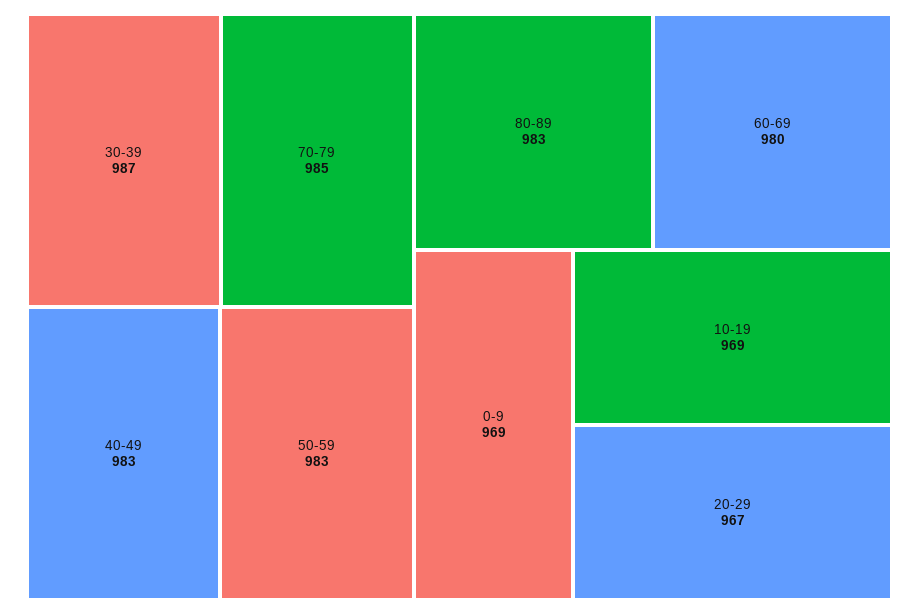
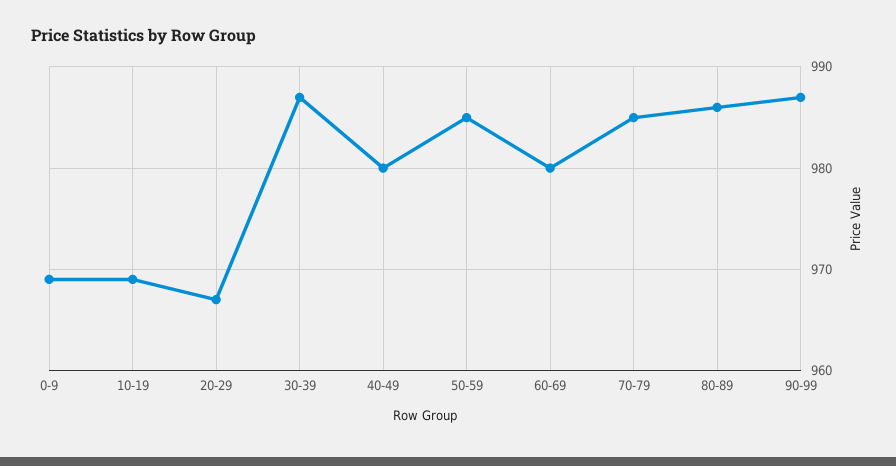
40-49: 983 -> 980
50-59: 983 -> 985
80-89: 983 -> 986
90-99: none -> 987

